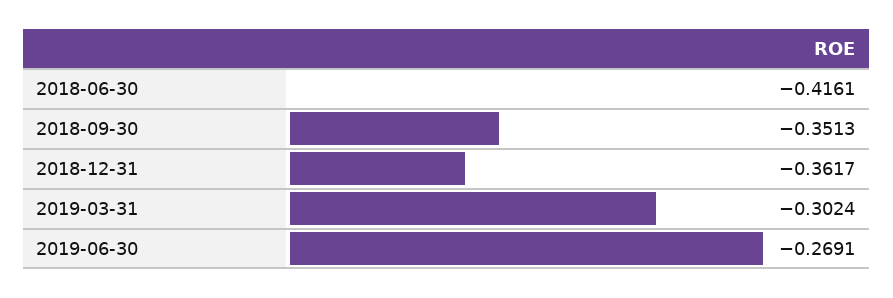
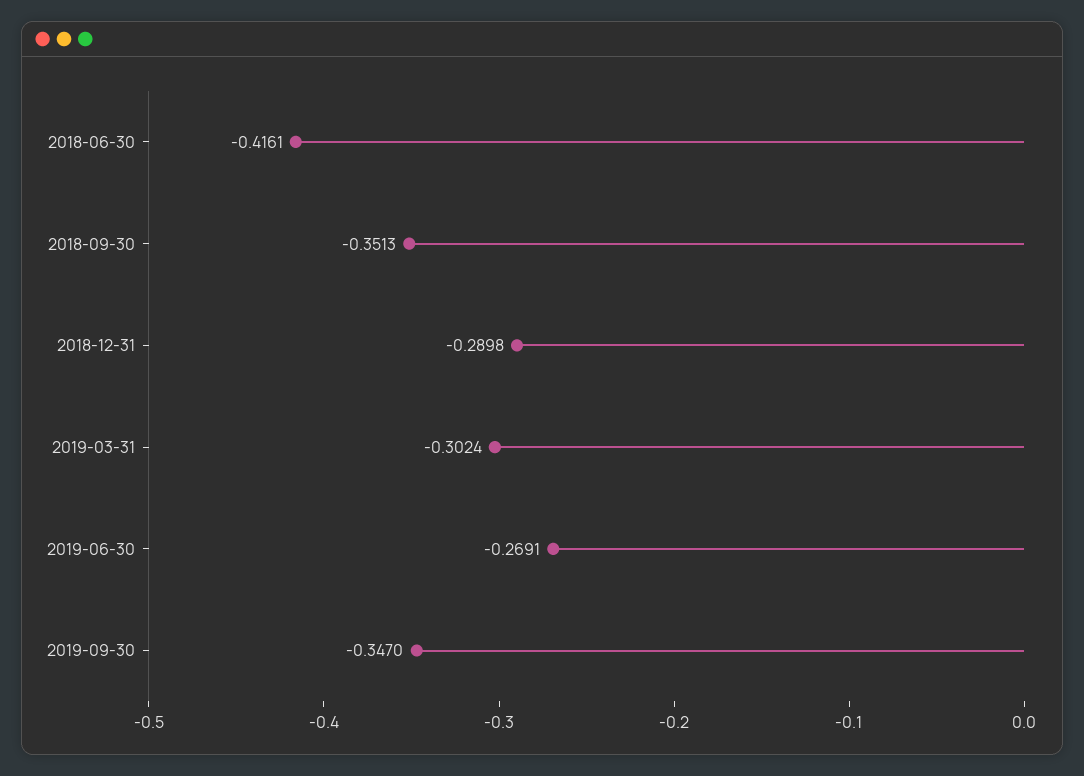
2018-12-31: -0.3617 -> -0.2898
2019-09-30: none -> -0.347

